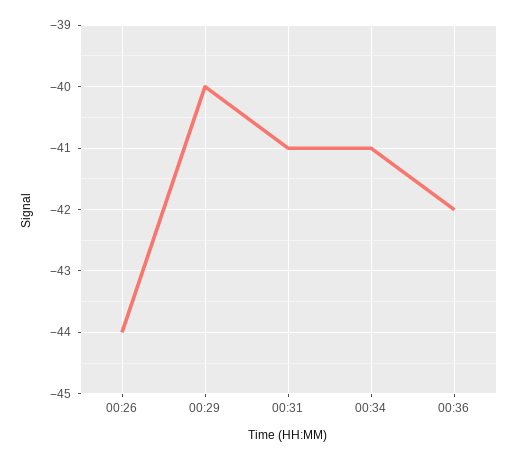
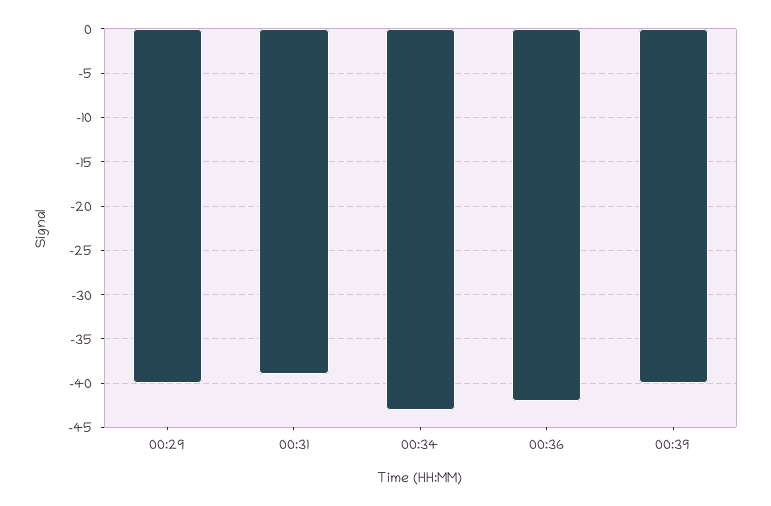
00:26: -44 -> none
00:31: -41 -> -39
00:34: -41 -> -43
00:39: none -> -40

